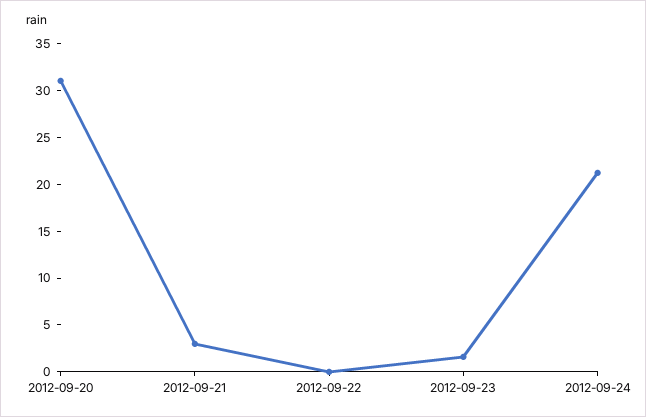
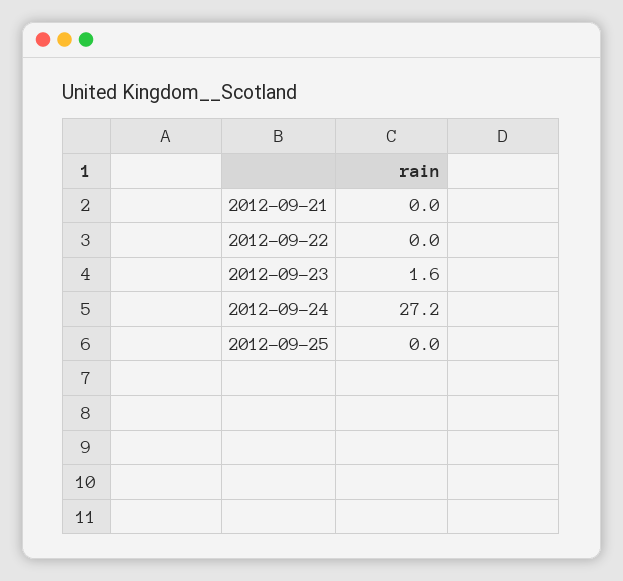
2012-09-20: 31 -> none
2012-09-21: 3 -> 0
2012-09-24: 21 -> 27.2
2012-09-25: none -> 0

